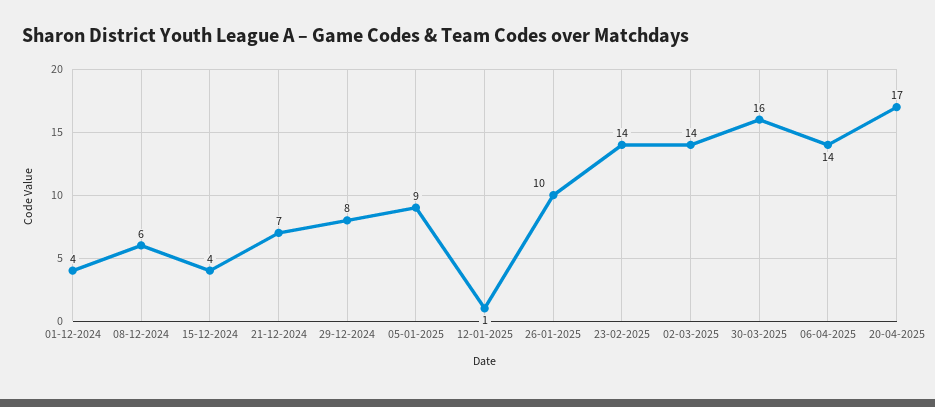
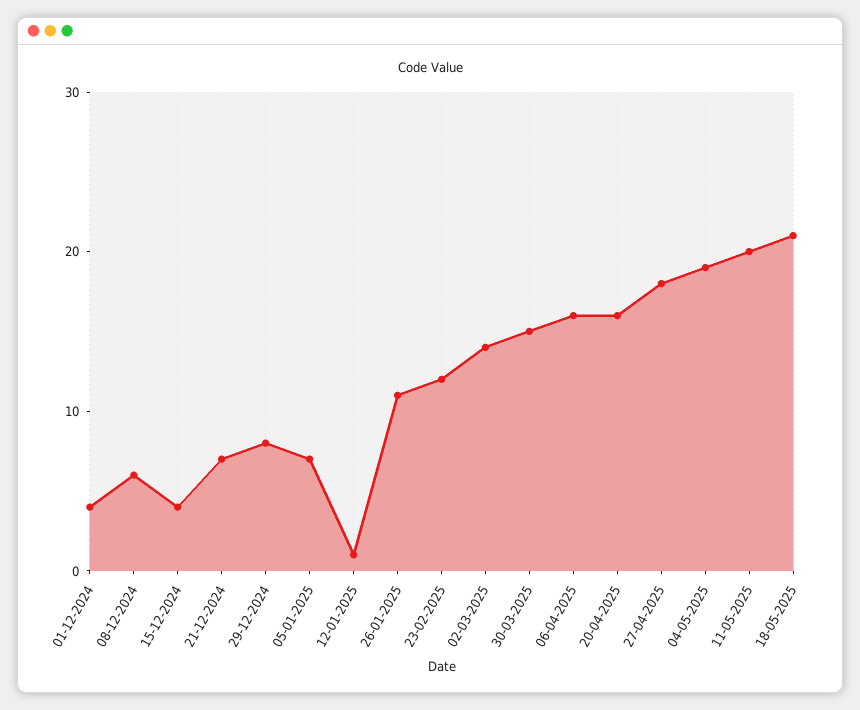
05-01-2025: 9 -> 7
26-01-2025: 10 -> 11
23-02-2025: 14 -> 12
30-03-2025: 16 -> 15
06-04-2025: 14 -> 16
20-04-2025: 17 -> 16
27-04-2025: none -> 18
04-05-2025: none -> 19
11-05-2025: none -> 20
18-05-2025: none -> 21

